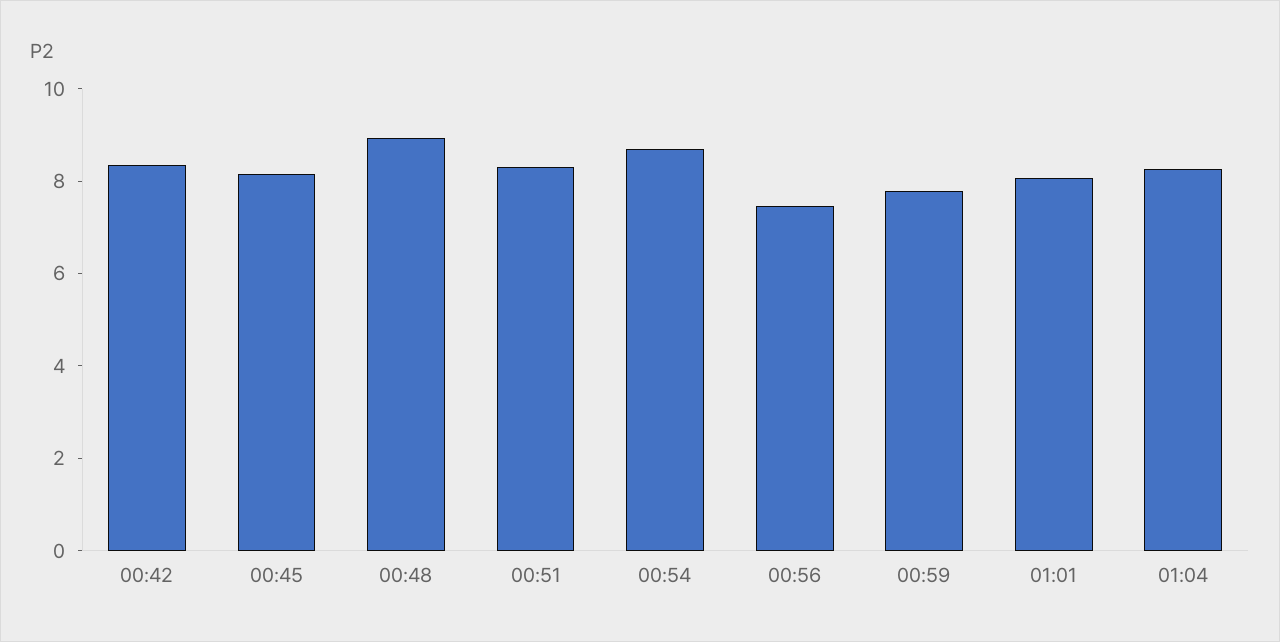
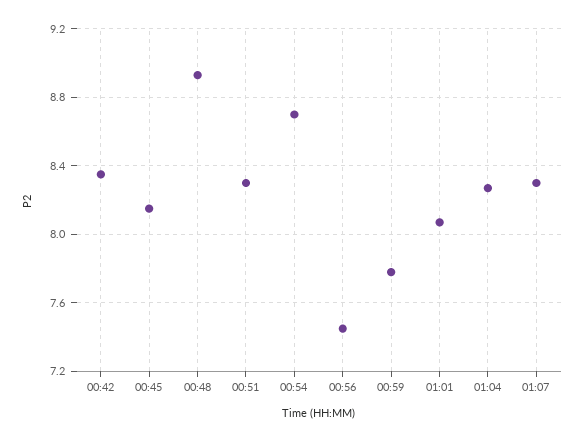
01:07: none -> 8.3

